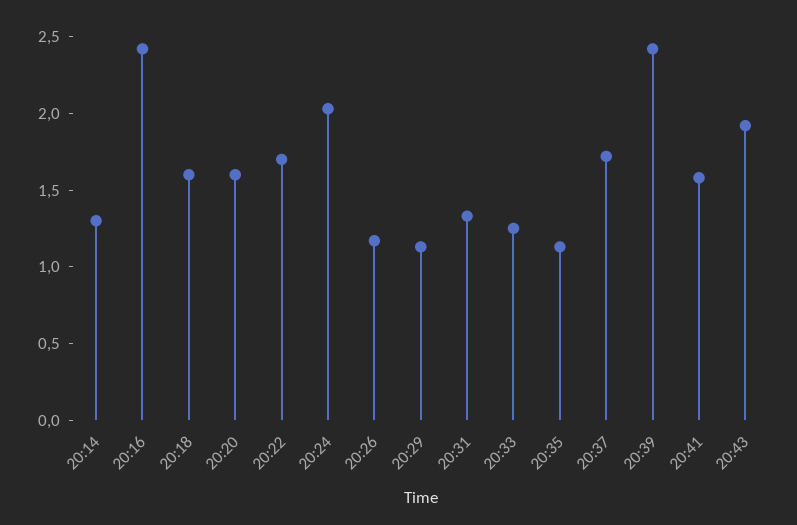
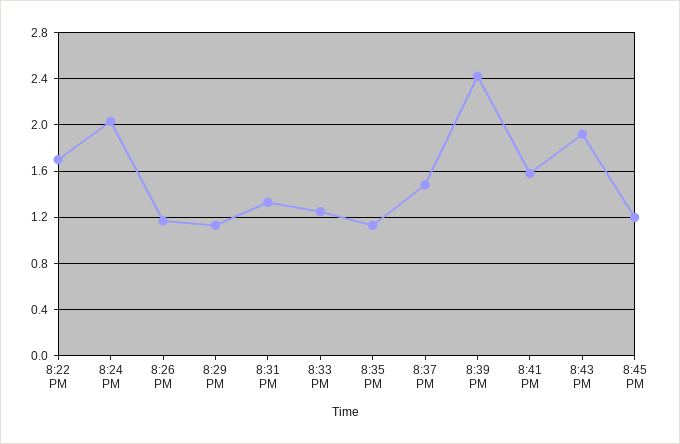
20:14: 1.3 -> none
20:16: 2.4 -> none
20:18: 1.6 -> none
20:20: 1.6 -> none
20:37: 1.7 -> 1.5
8:45 PM: none -> 1.2

